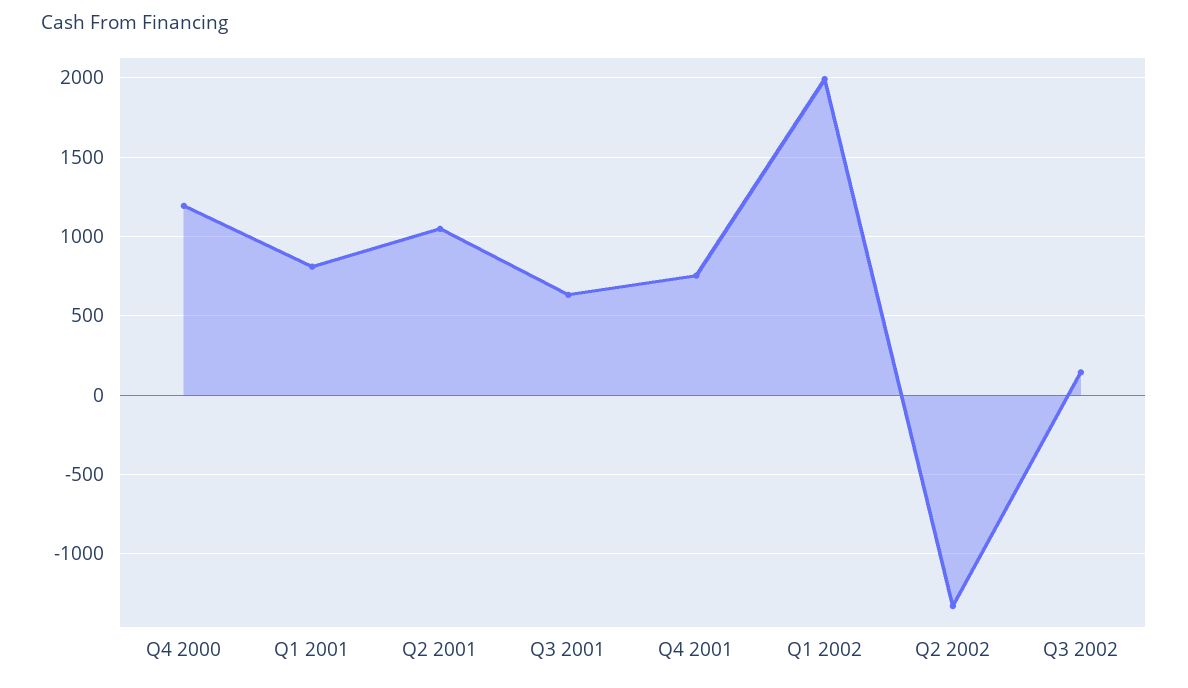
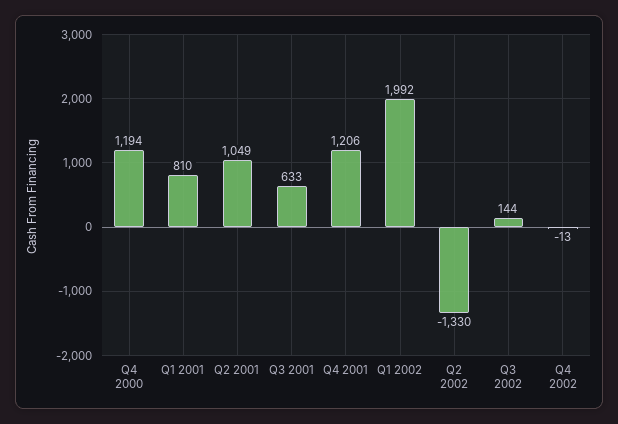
Q4 2001: 750 -> 1206
Q4 2002: none -> -13

